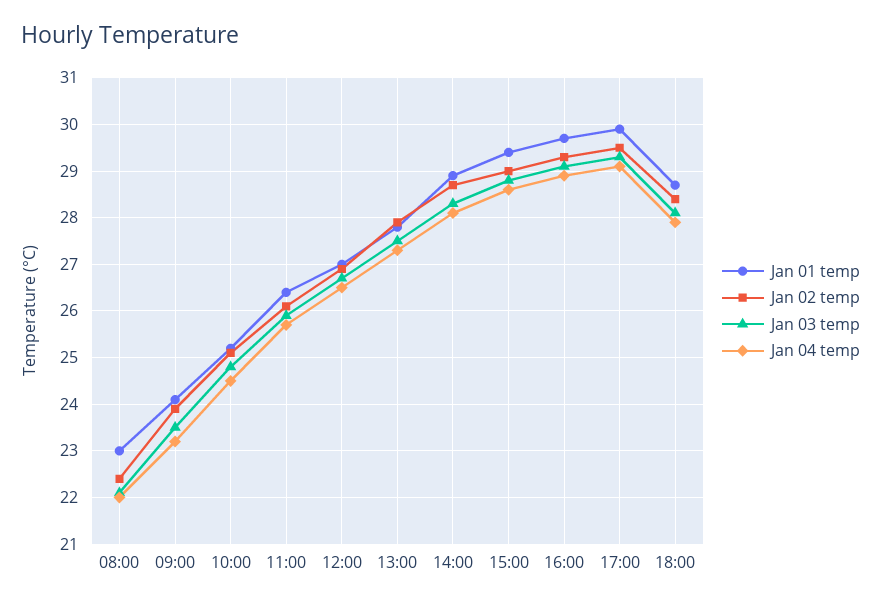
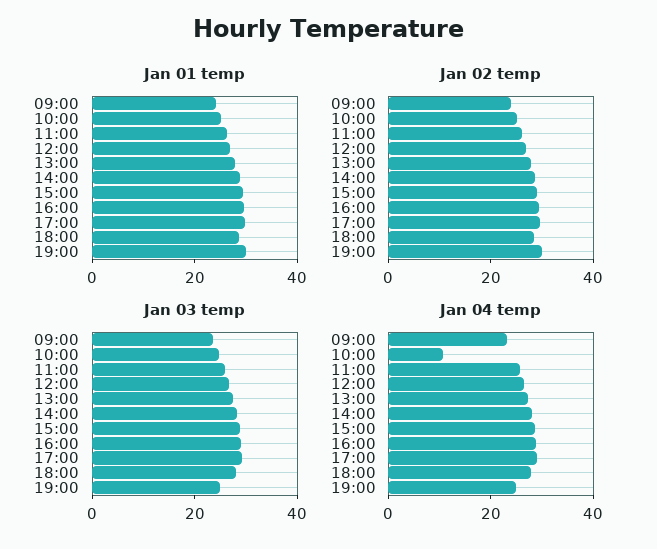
Jan 01 temp, 08:00: 23 -> none
Jan 02 temp, 08:00: 22.5 -> none
Jan 03 temp, 08:00: 22 -> none
Jan 04 temp, 08:00: 22 -> none
Jan 04 temp, 10:00: 24.5 -> 10
Jan 01 temp, 19:00: none -> 30
Jan 02 temp, 19:00: none -> 30
Jan 03 temp, 19:00: none -> 25
Jan 04 temp, 19:00: none -> 25

